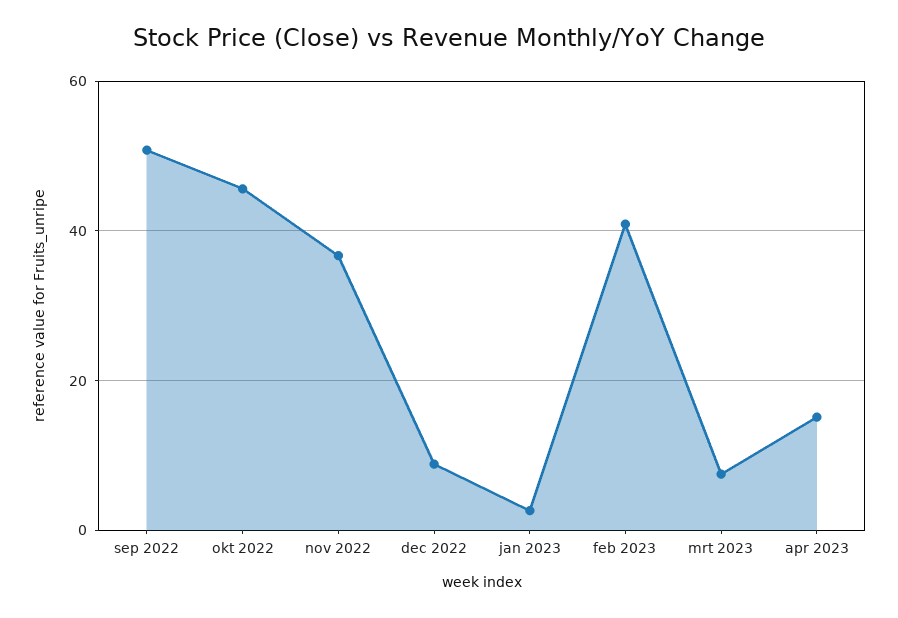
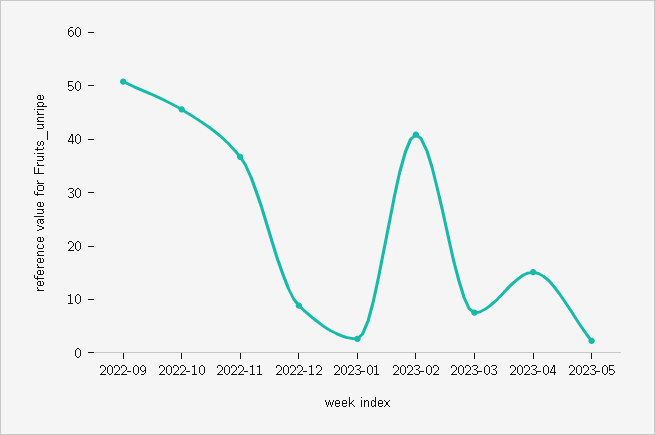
2023-05: none -> 2

